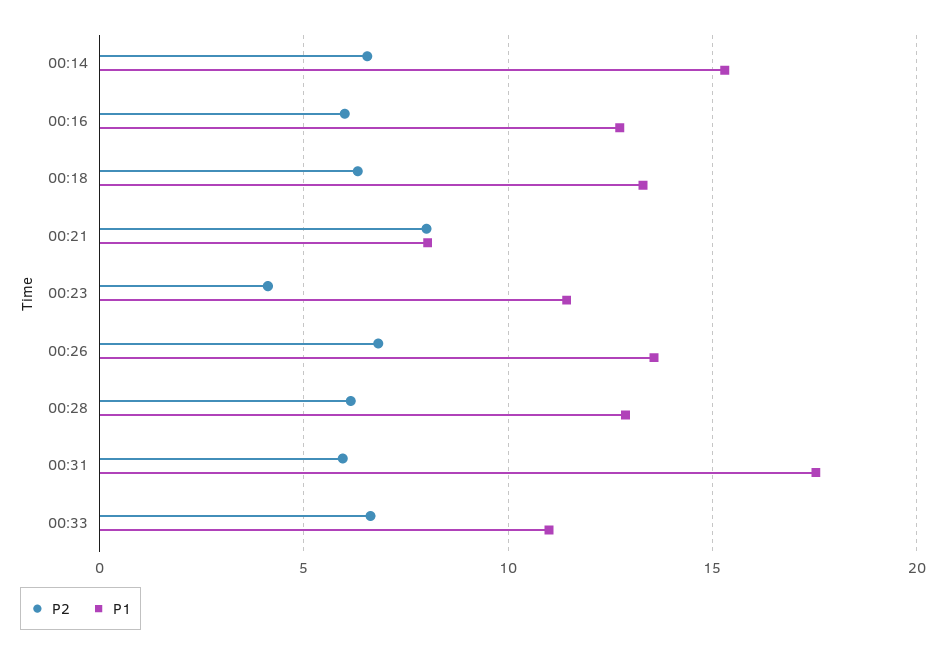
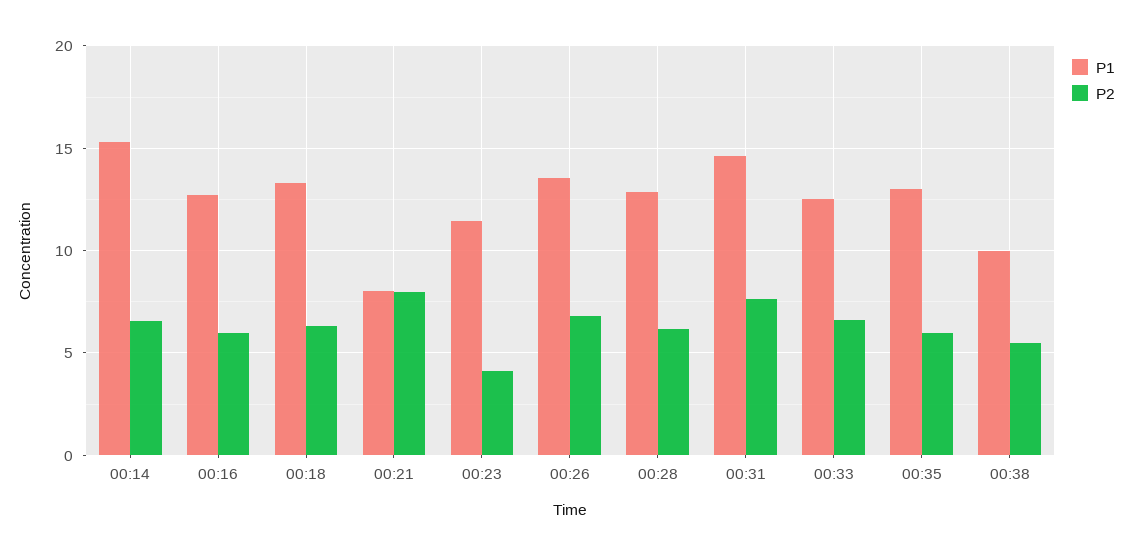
P2, 00:31: 6 -> 7.5
P1, 00:31: 17.5 -> 14.5
P1, 00:33: 11 -> 12.5
P1, 00:35: none -> 13
P2, 00:35: none -> 6
P1, 00:38: none -> 10
P2, 00:38: none -> 5.5

